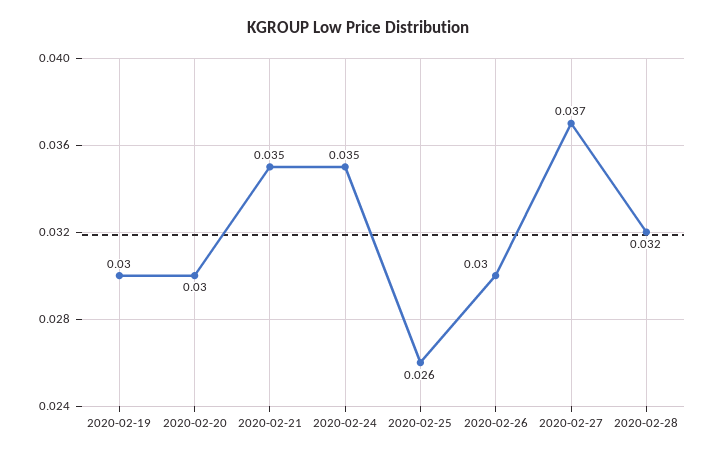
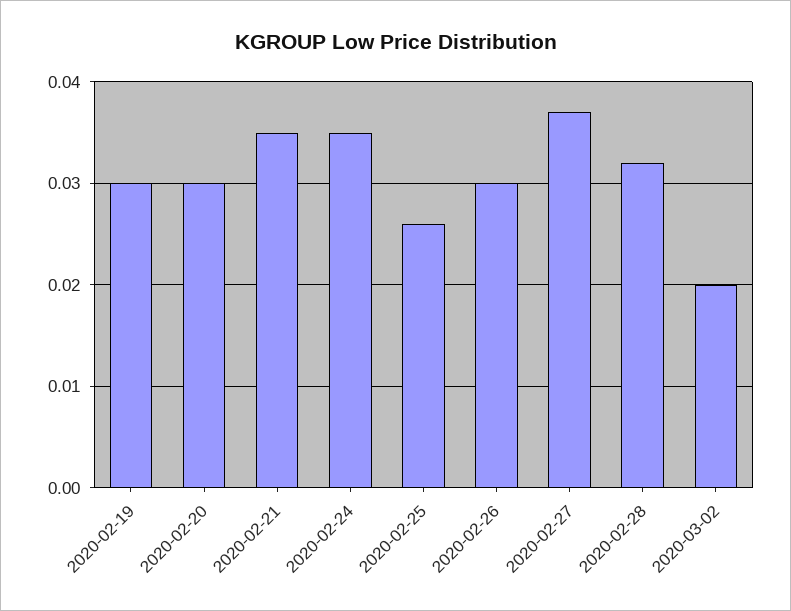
2020-03-02: none -> 0.02

